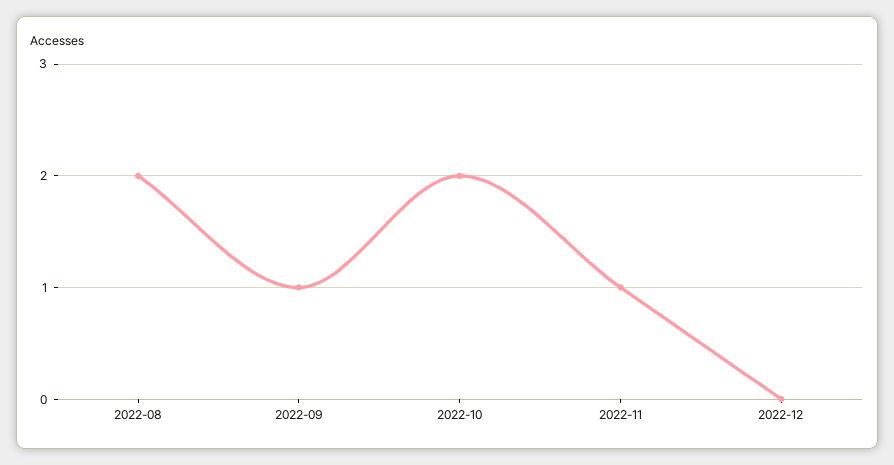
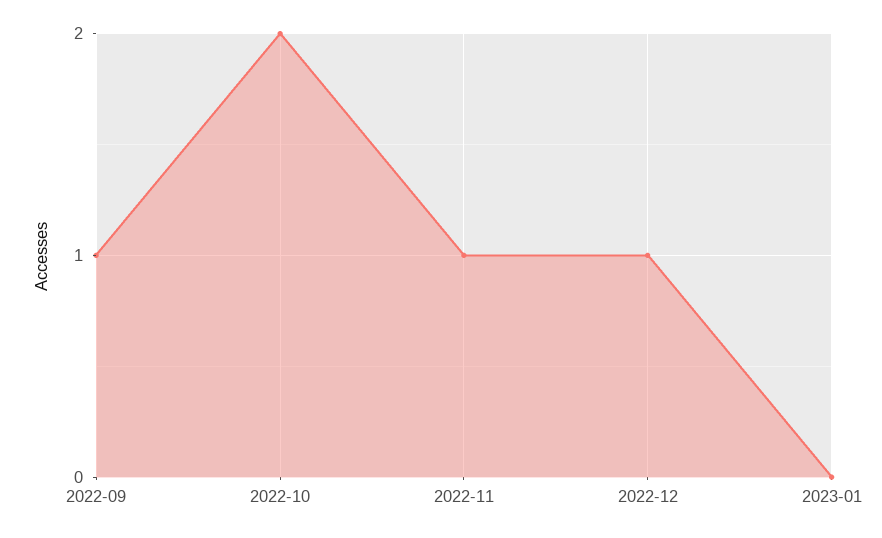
2022-08: 2 -> none
2022-12: 0 -> 1
2023-01: none -> 0

